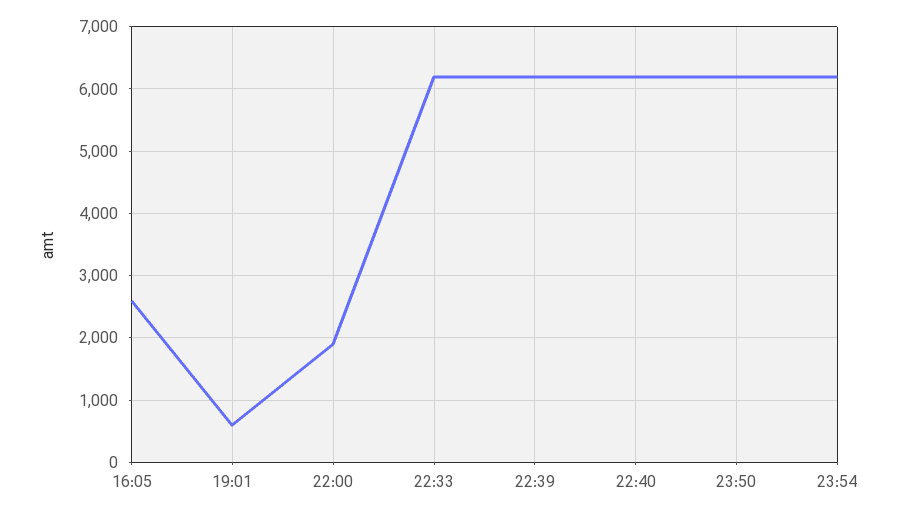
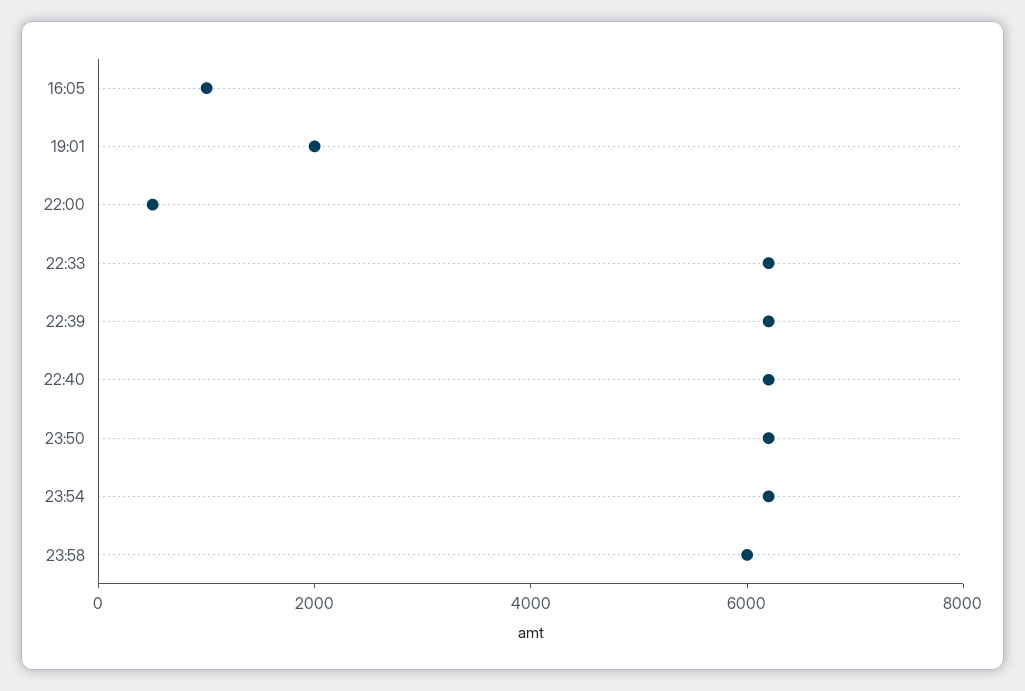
16:05: 2600 -> 1000
19:01: 600 -> 2000
22:00: 1900 -> 500
23:58: none -> 6000

